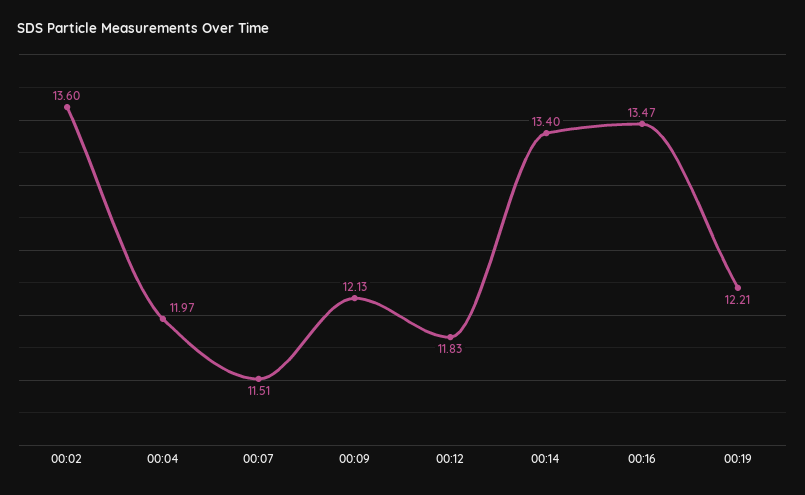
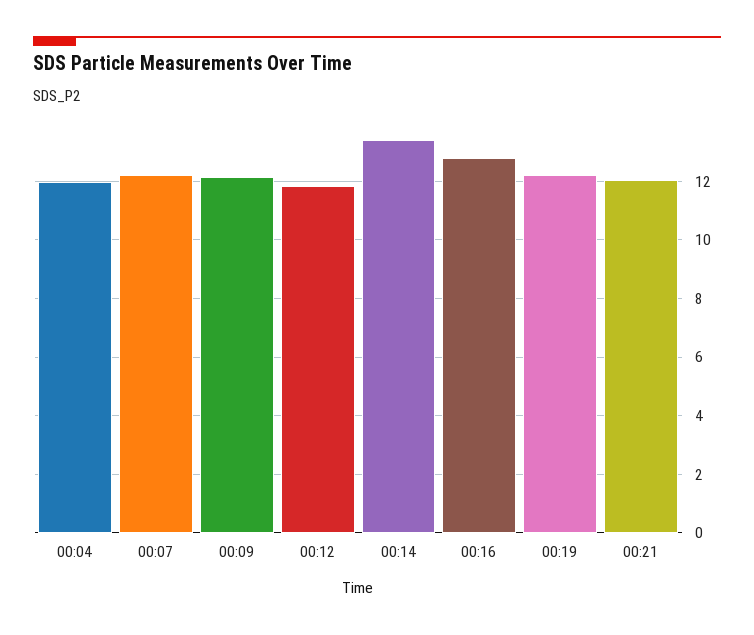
00:02: 13.6 -> none
00:07: 11.51 -> 12.25
00:16: 13.47 -> 12.75
00:21: none -> 12

